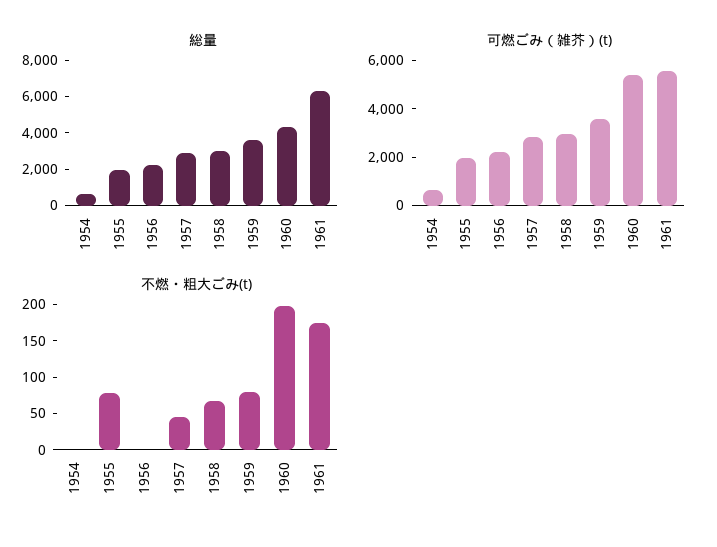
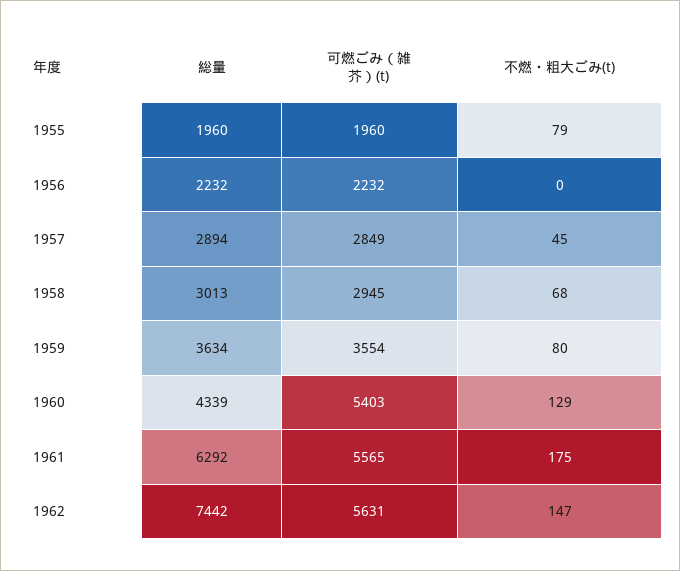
総量, 1954: 500 -> none
可燃ごみ（雑芥）(t), 1954: 500 -> none
不燃・粗大ごみ(t), 1954: 0 -> none
不燃・粗大ごみ(t), 1960: 200 -> 129
総量, 1962: none -> 7442
可燃ごみ（雑芥）(t), 1962: none -> 5631
不燃・粗大ごみ(t), 1962: none -> 147

